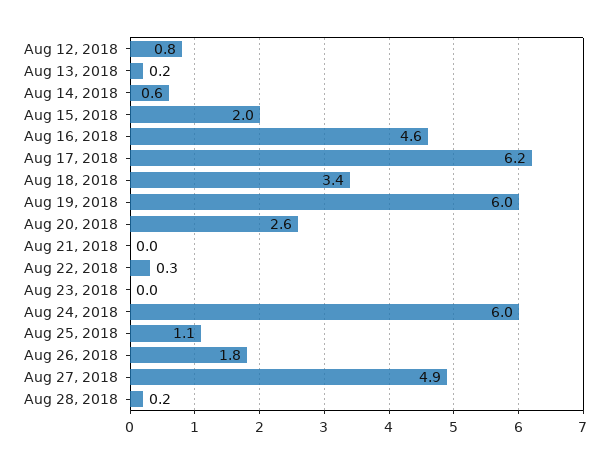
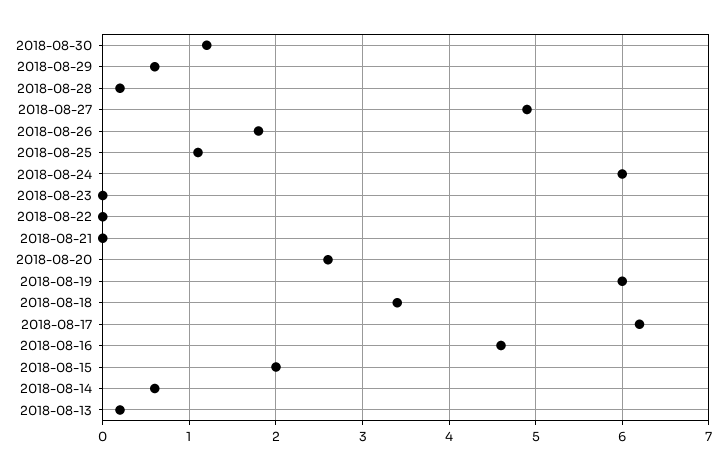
Aug 12, 2018: 0.8 -> none
Aug 22, 2018: 0.3 -> 0
2018-08-30: none -> 1.2
2018-08-29: none -> 0.6

